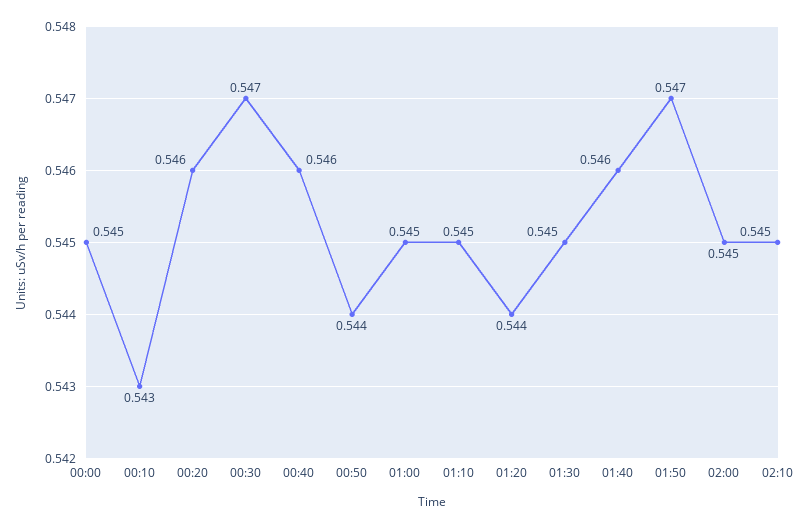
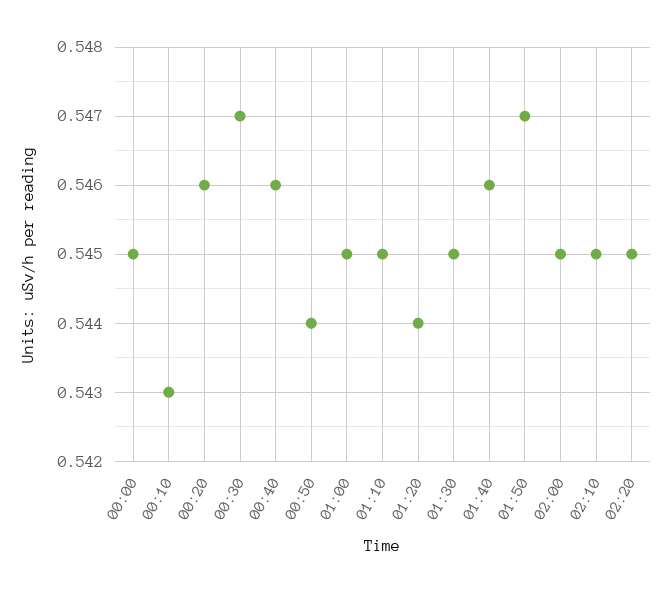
02:20: none -> 0.545

